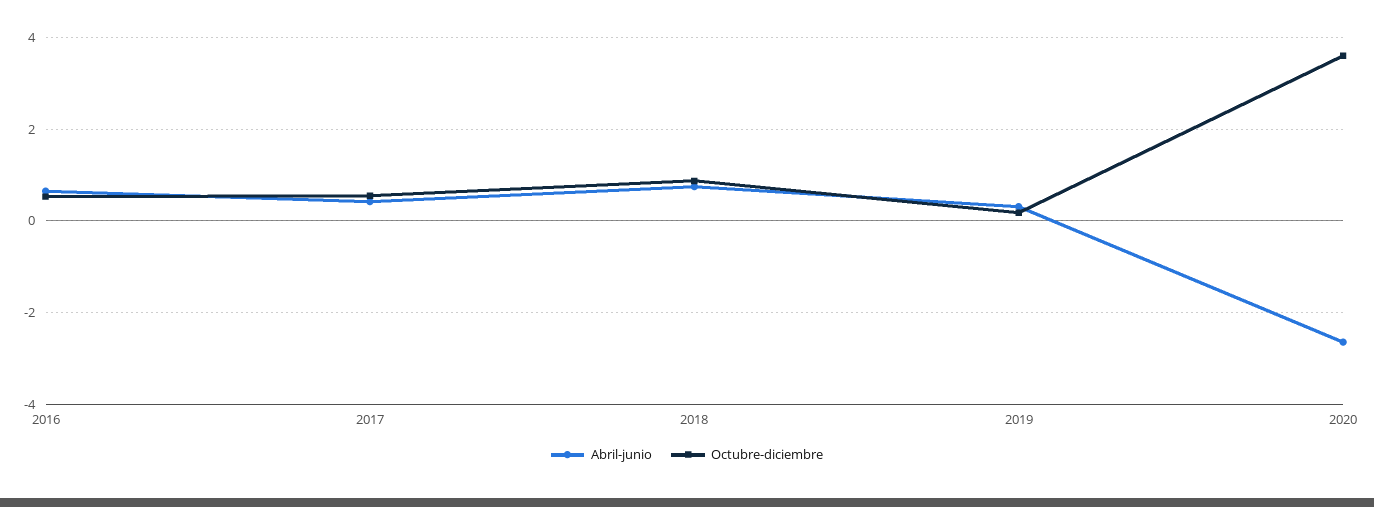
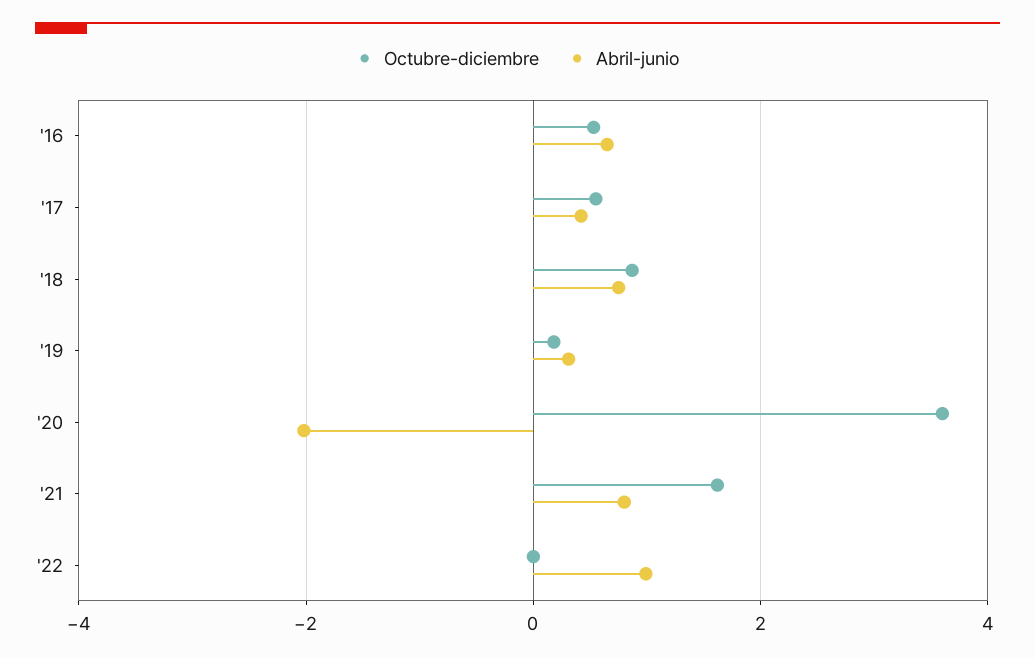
Abril-junio, 2020: -2.6 -> -2
Octubre-diciembre, '21: none -> 1.6
Abril-junio, '21: none -> 0.8
Octubre-diciembre, '22: none -> 0
Abril-junio, '22: none -> 1

